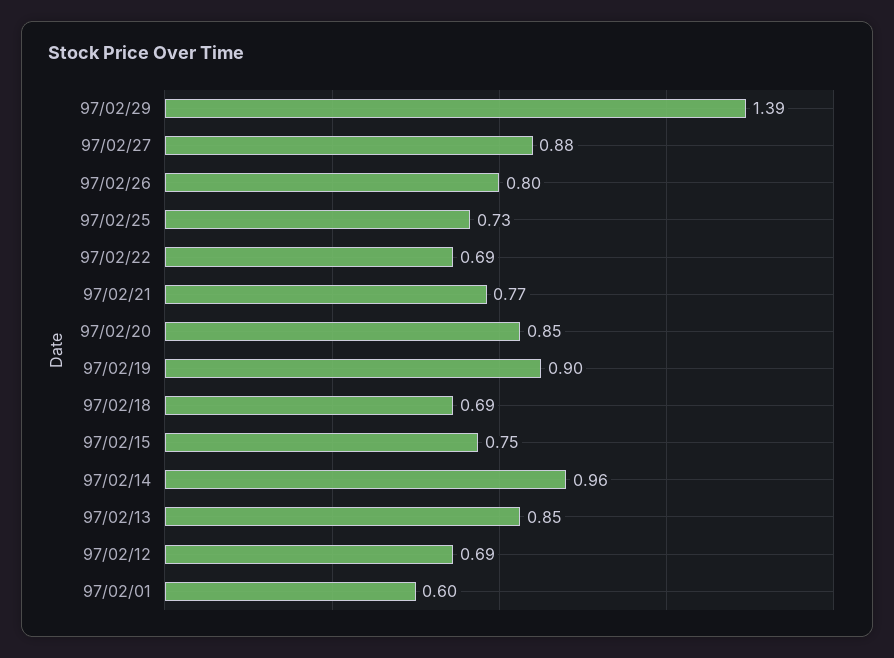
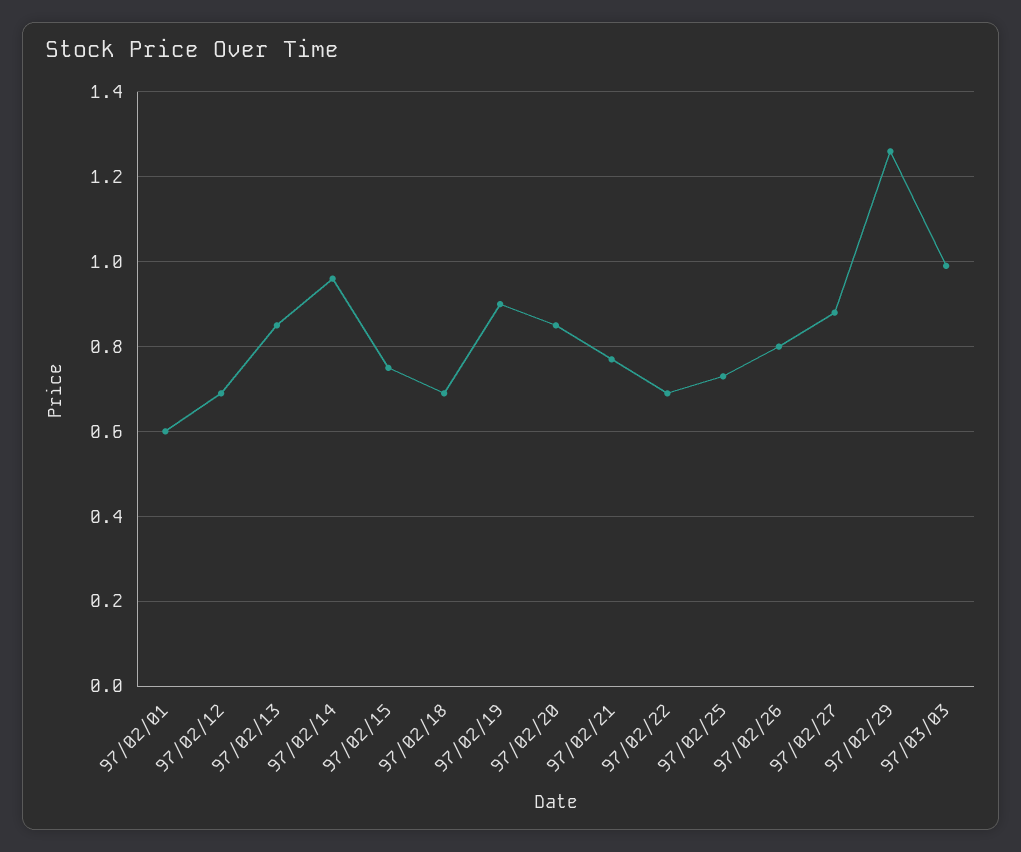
97/02/29: 1.39 -> 1.25
97/03/03: none -> 1

